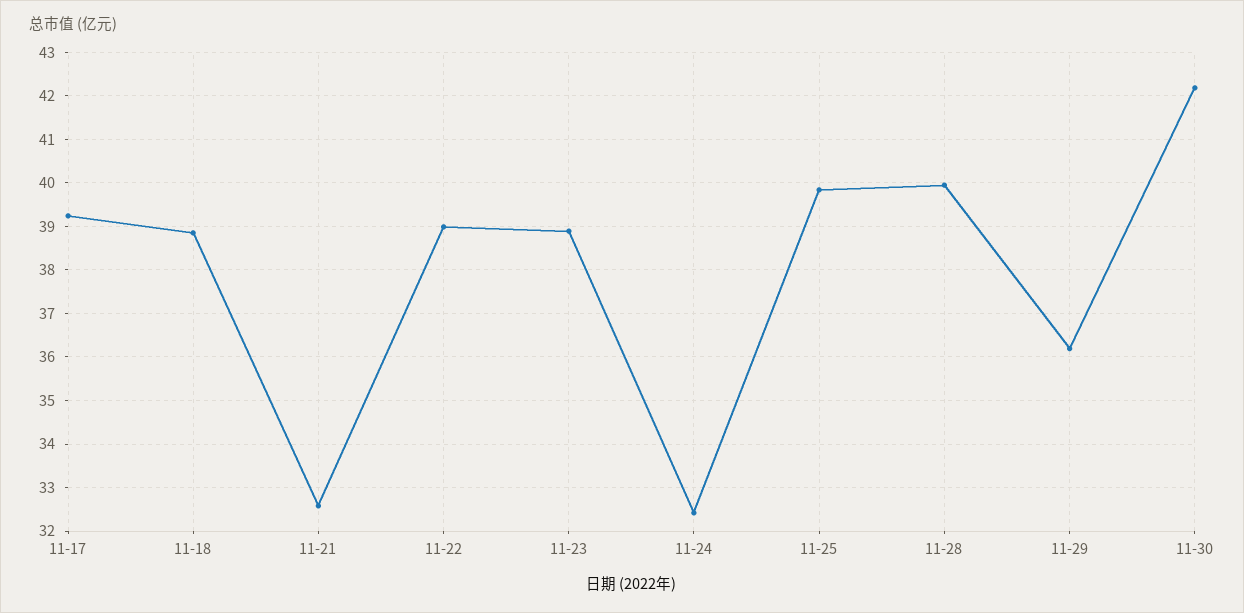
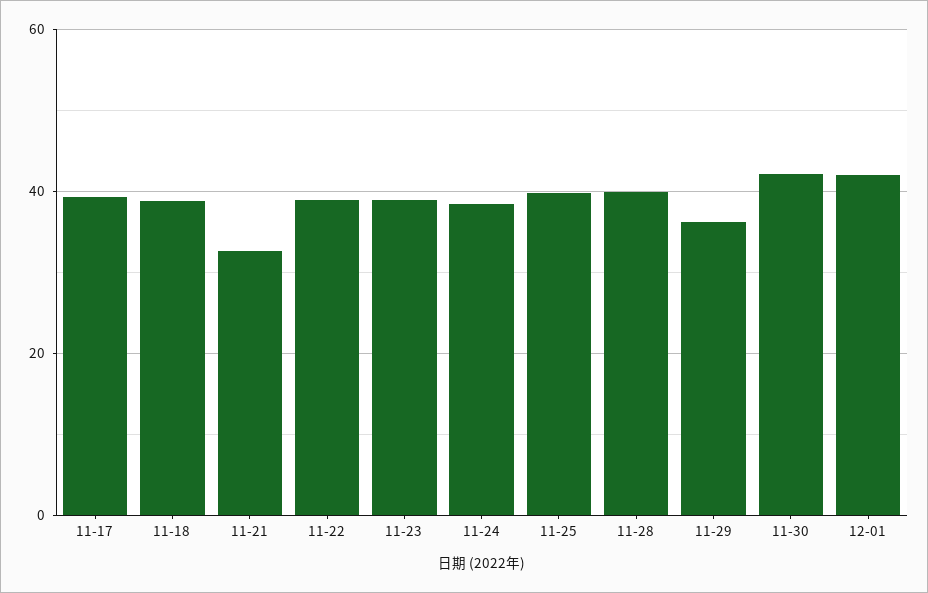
11-24: 32.4 -> 38
12-01: none -> 42

